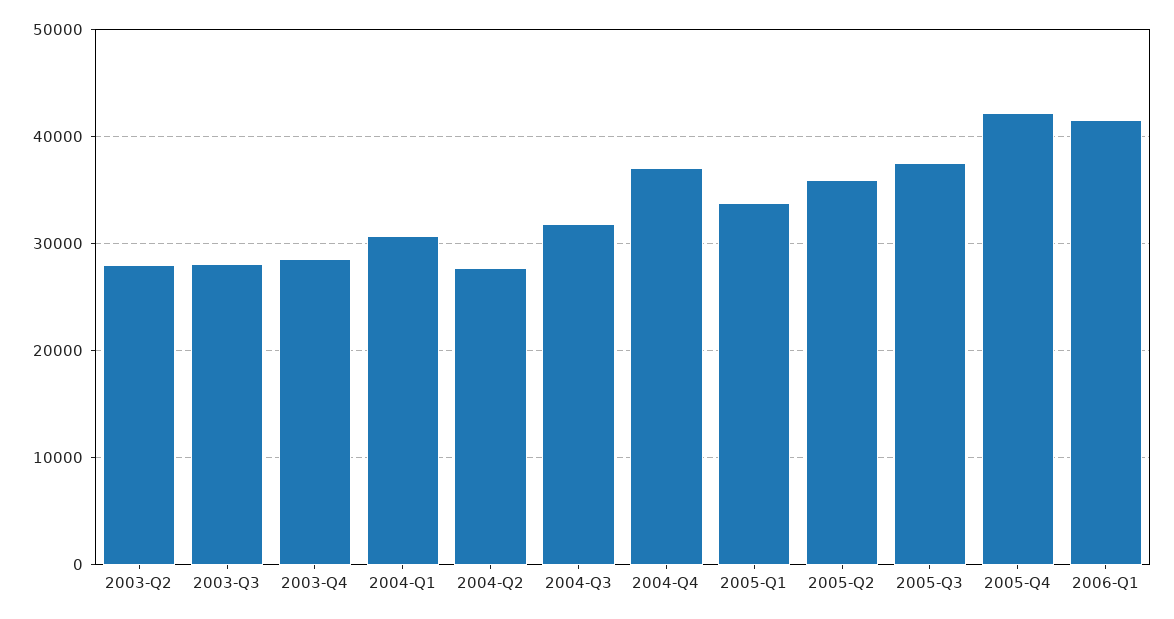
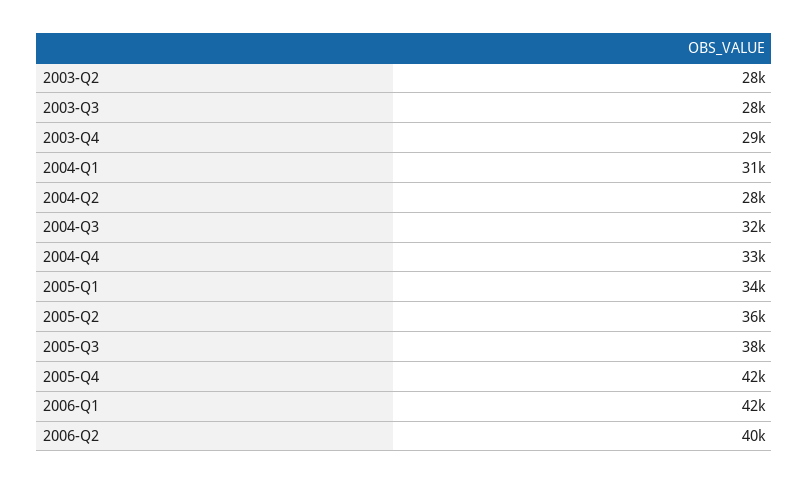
2004-Q4: 37000 -> 33000
2006-Q2: none -> 40000

